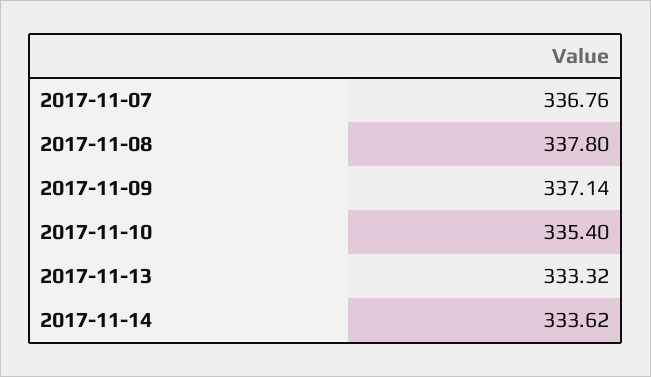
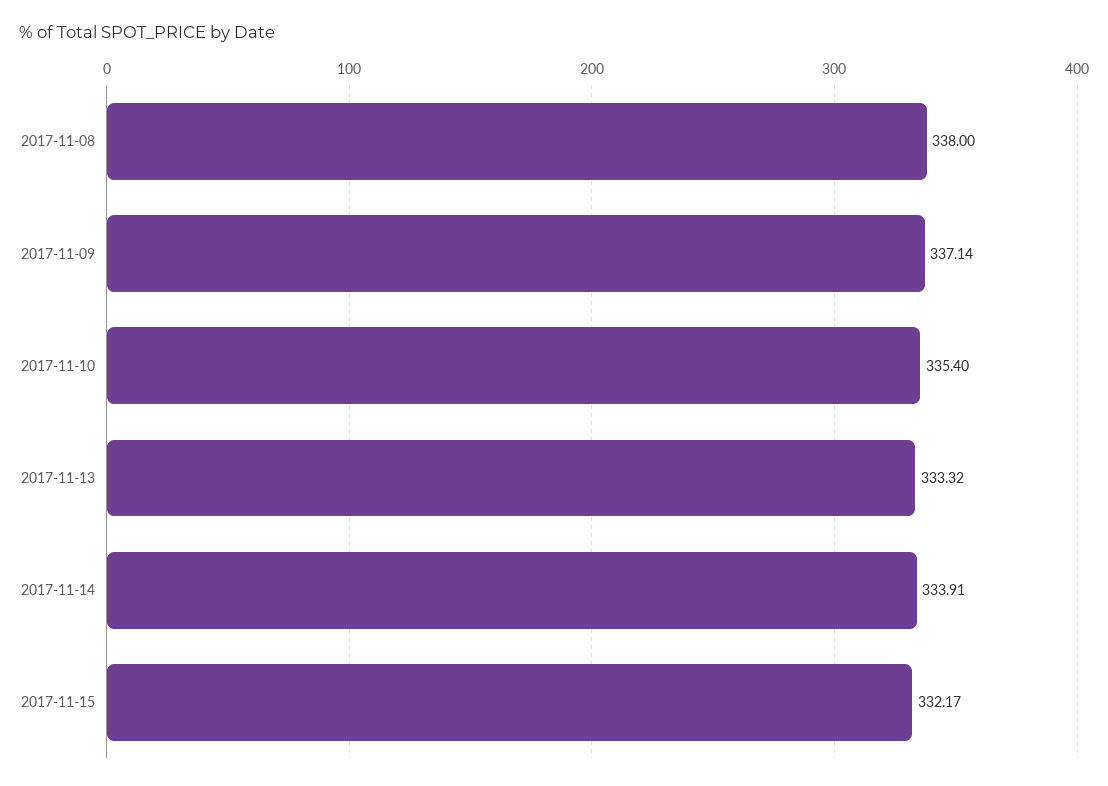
2017-11-07: 336.76 -> none
2017-11-08: 337.8 -> 338
2017-11-14: 333.62 -> 333.91
2017-11-15: none -> 332.17

